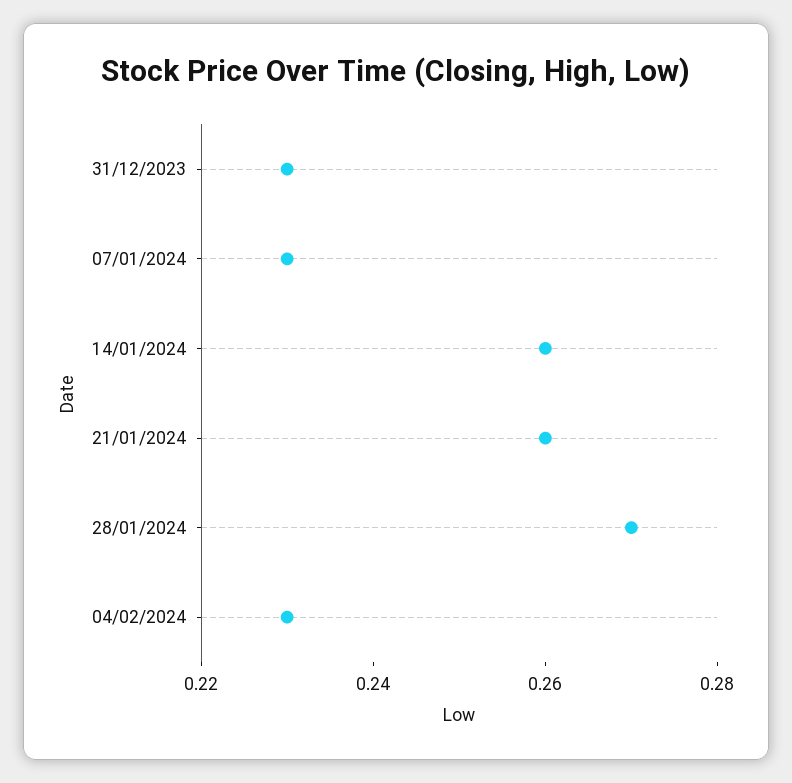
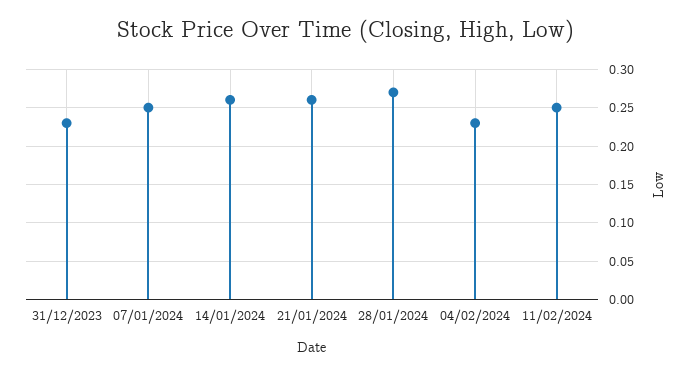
07/01/2024: 0.23 -> 0.25
11/02/2024: none -> 0.25

